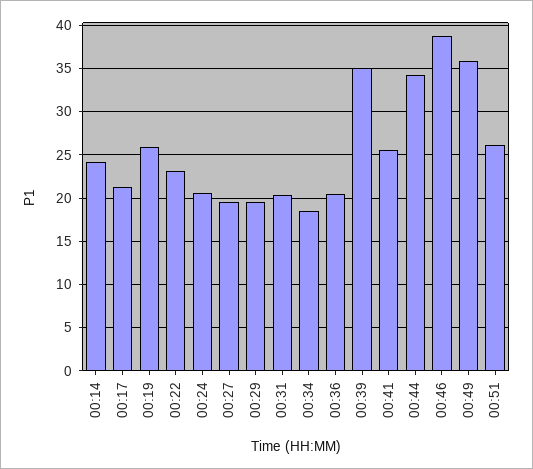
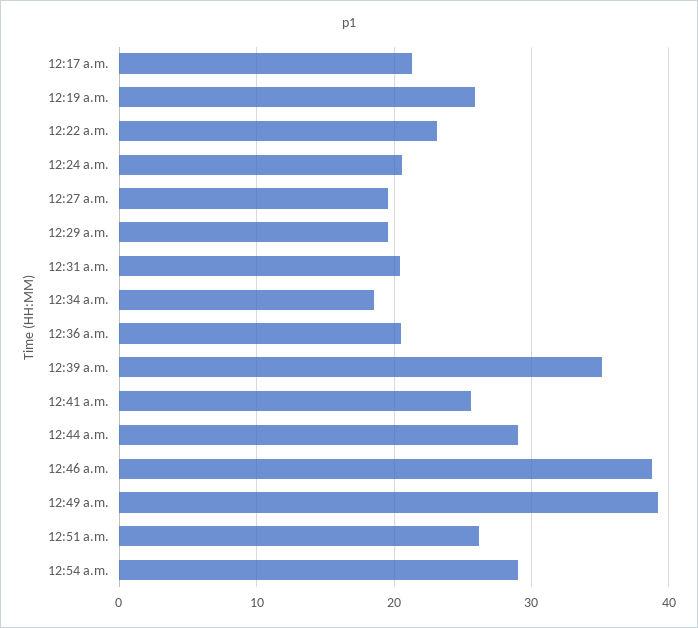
00:14: 24 -> none
00:44: 34 -> 29
00:49: 36 -> 39
12:54 a.m.: none -> 29

